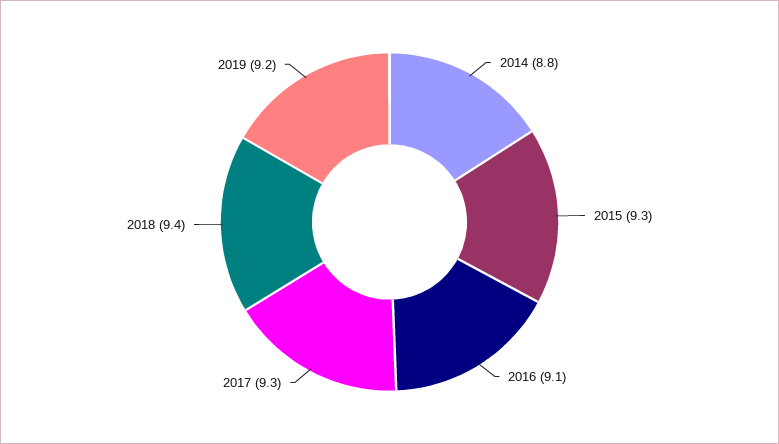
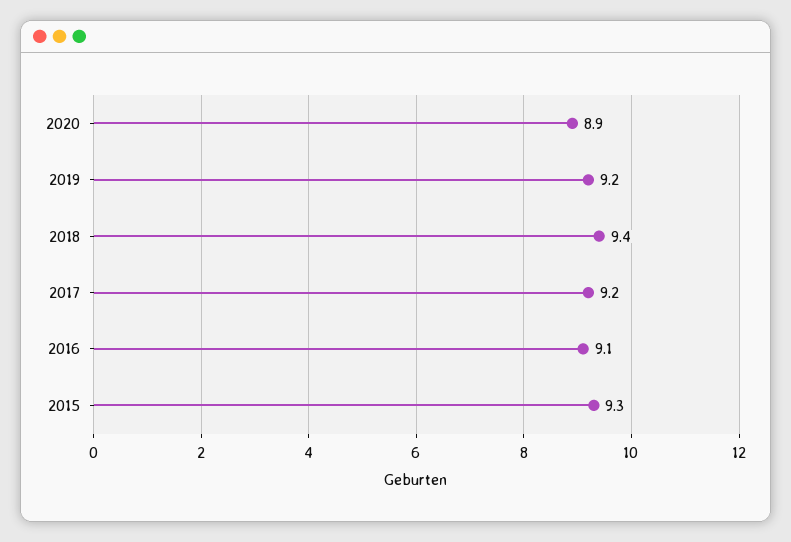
2014: 8.8 -> none
2017: 9.3 -> 9.2
2020: none -> 8.9

